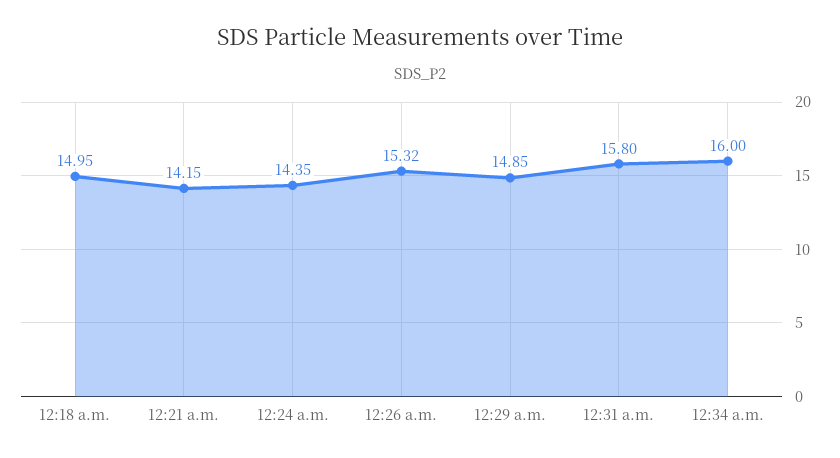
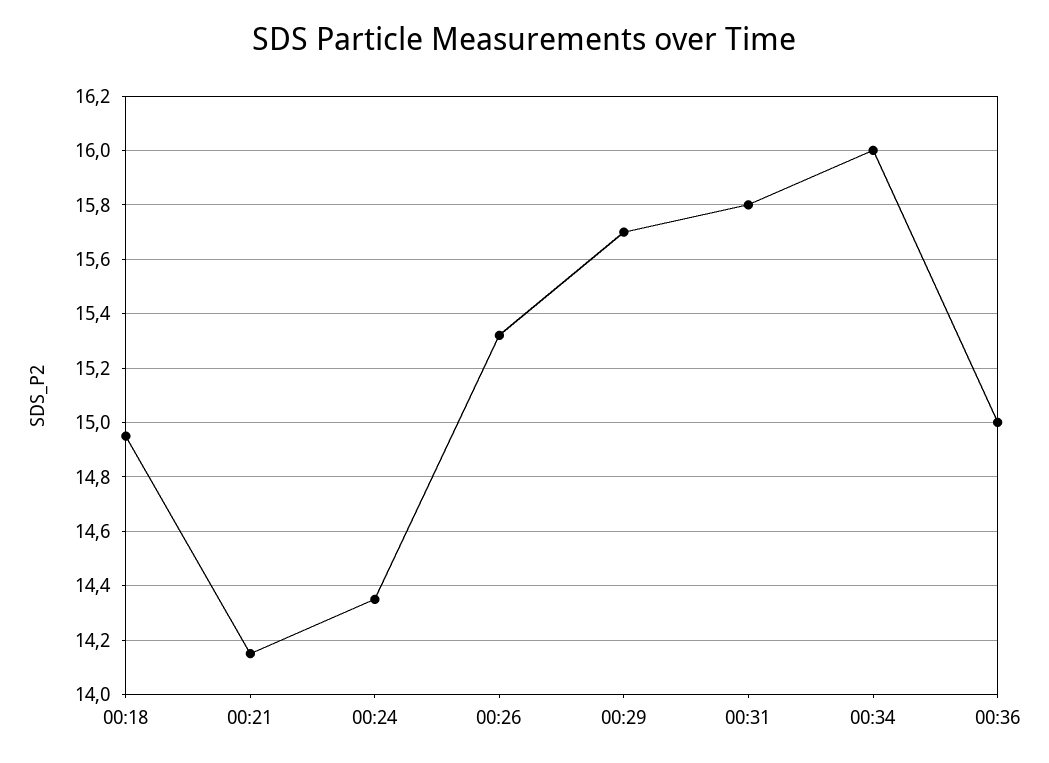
12:29 a.m.: 14.85 -> 15.7
00:36: none -> 15

